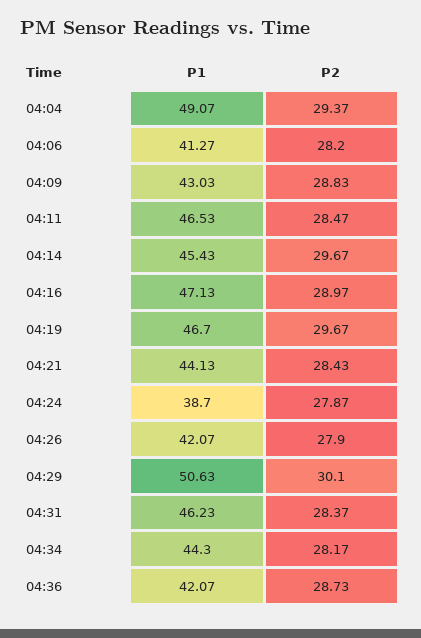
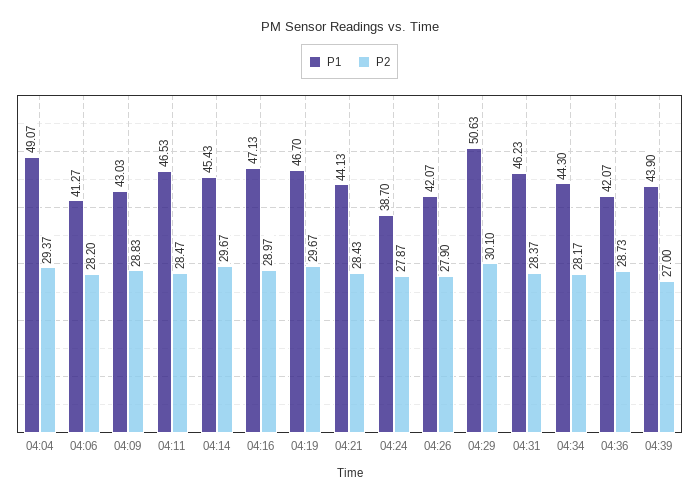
P1, 04:39: none -> 43.9
P2, 04:39: none -> 27

